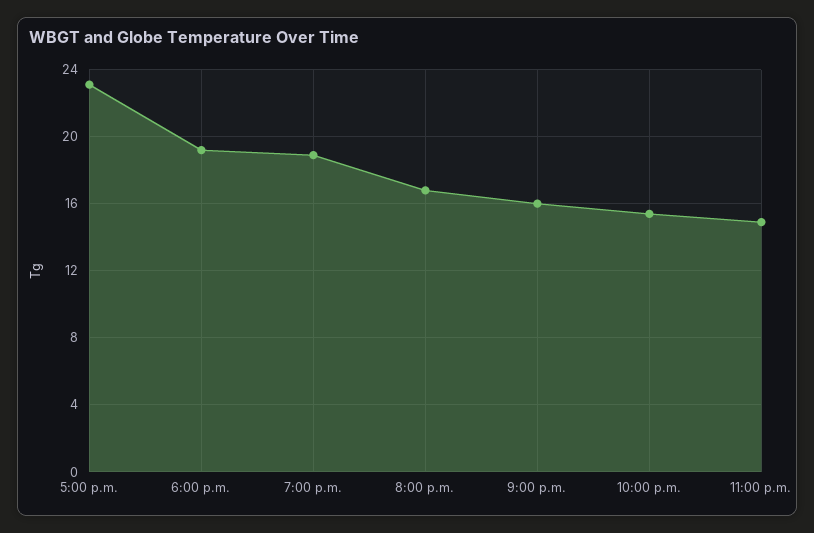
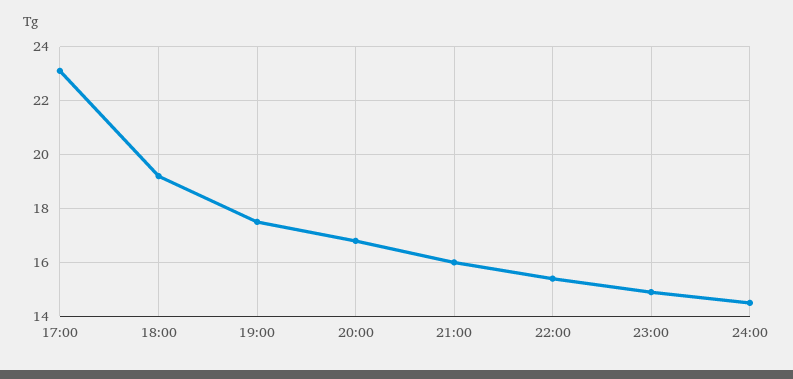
7:00 p.m.: 19 -> 17.5
24:00: none -> 14.5

